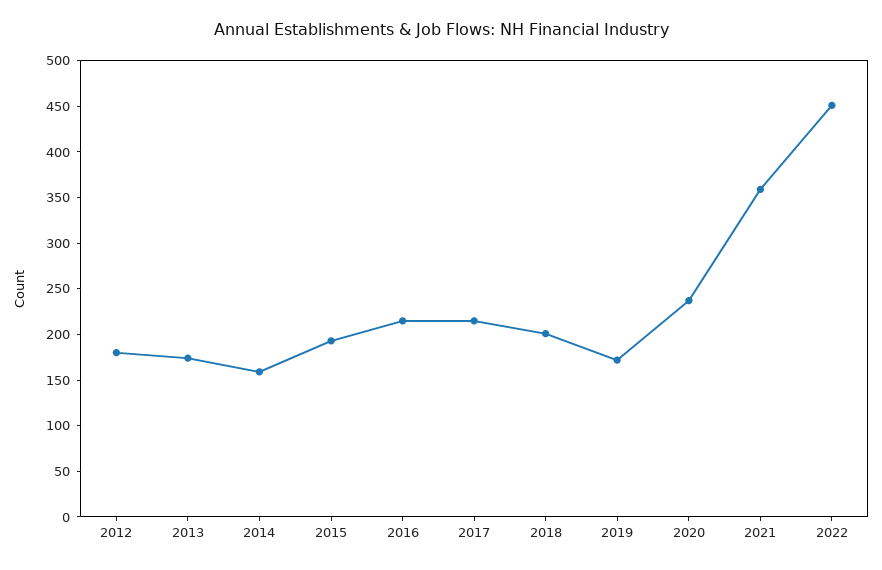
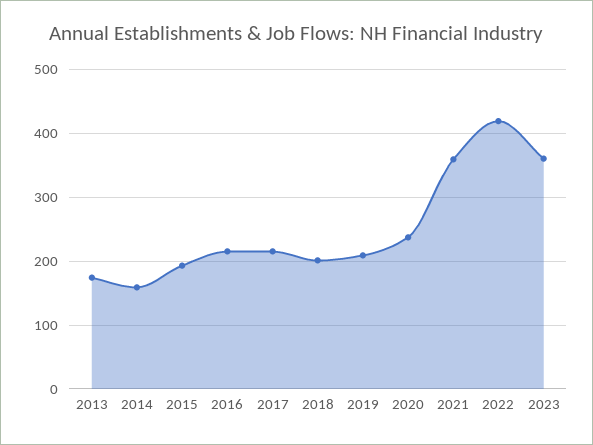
2012: 180 -> none
2019: 170 -> 210
2022: 450 -> 420
2023: none -> 360

